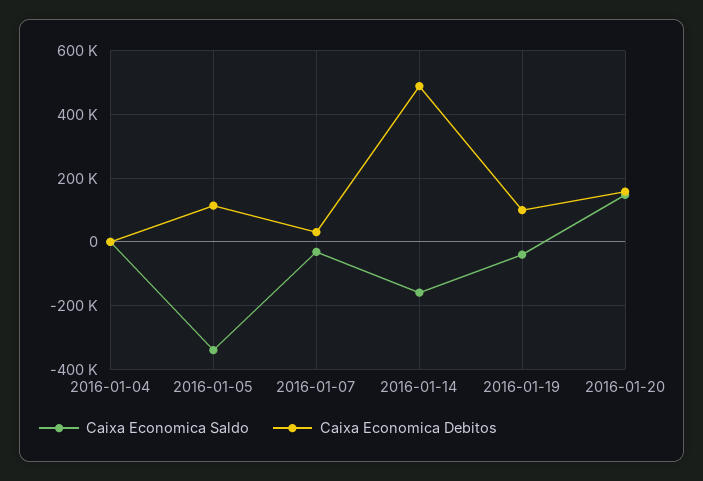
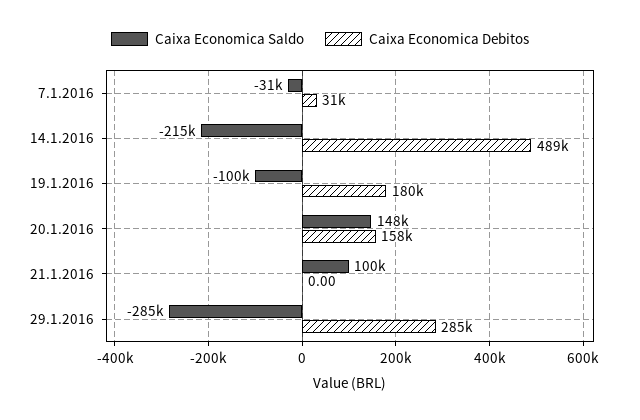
Caixa Economica Saldo, 2016-01-04: 0 -> none
Caixa Economica Debitos, 2016-01-04: 0 -> none
Caixa Economica Saldo, 2016-01-05: -340000 -> none
Caixa Economica Debitos, 2016-01-05: 120000 -> none
Caixa Economica Saldo, 2016-01-14: -160000 -> -215000
Caixa Economica Saldo, 2016-01-19: -40000 -> -100000
Caixa Economica Debitos, 2016-01-19: 100000 -> 180000
Caixa Economica Saldo, 21.1.2016: none -> 100000
Caixa Economica Debitos, 21.1.2016: none -> 0
Caixa Economica Saldo, 29.1.2016: none -> -285000
Caixa Economica Debitos, 29.1.2016: none -> 285000

